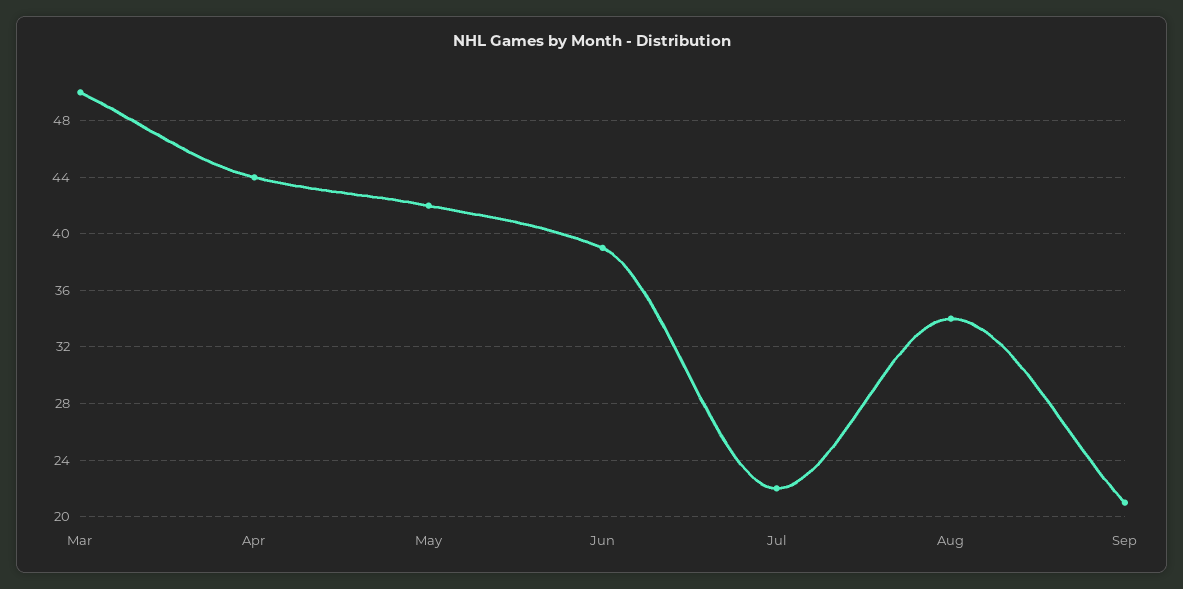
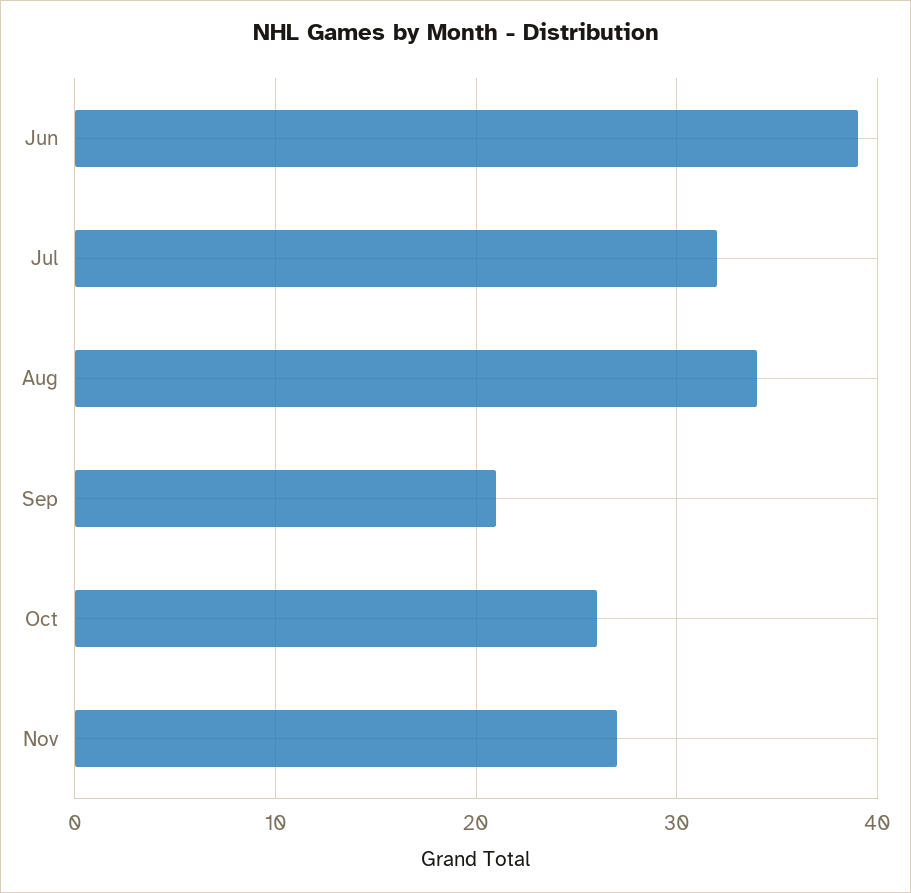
Mar: 50 -> none
Apr: 44 -> none
May: 42 -> none
Jul: 22 -> 32
Oct: none -> 26
Nov: none -> 27

